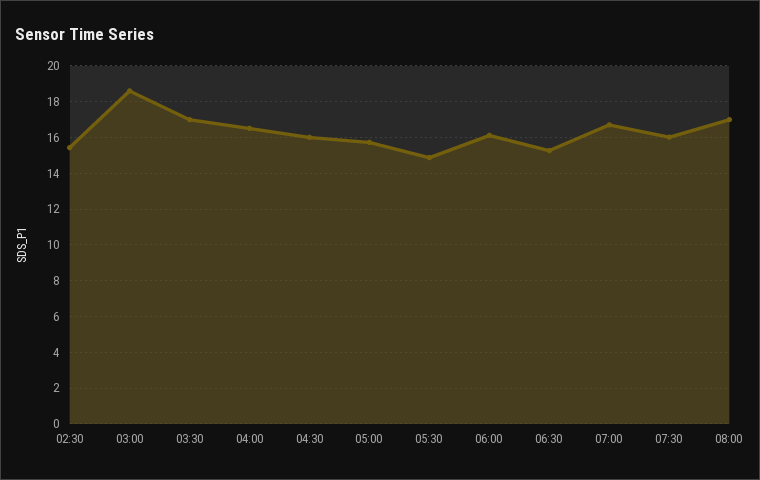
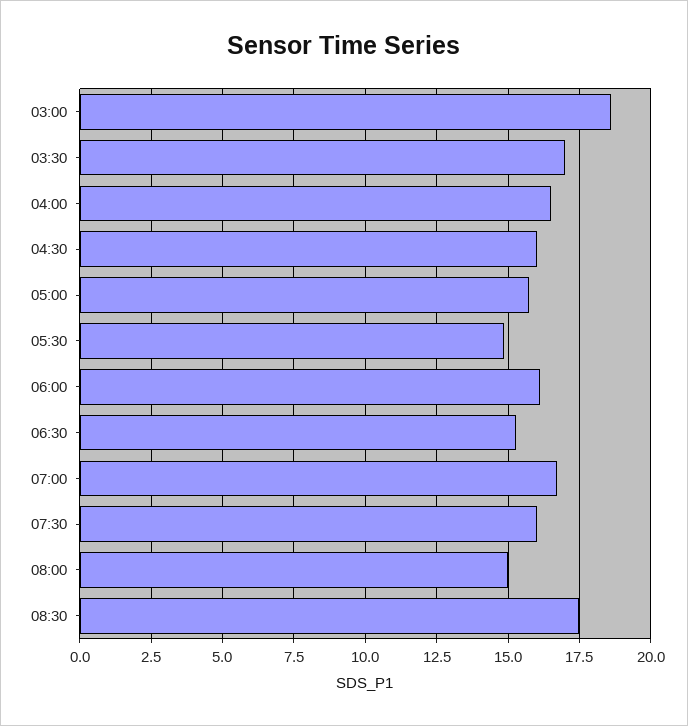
02:30: 15.5 -> none
08:00: 17 -> 15
08:30: none -> 17.5

